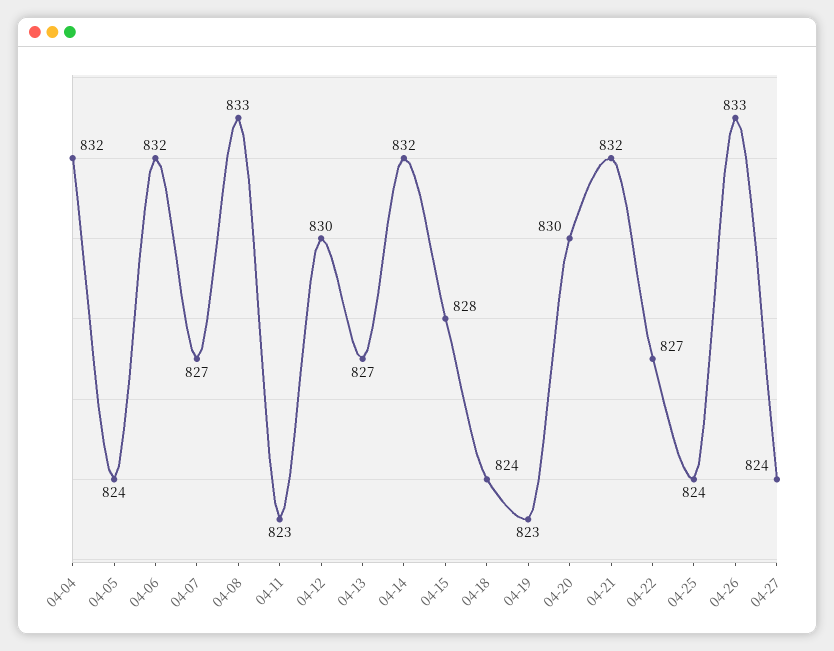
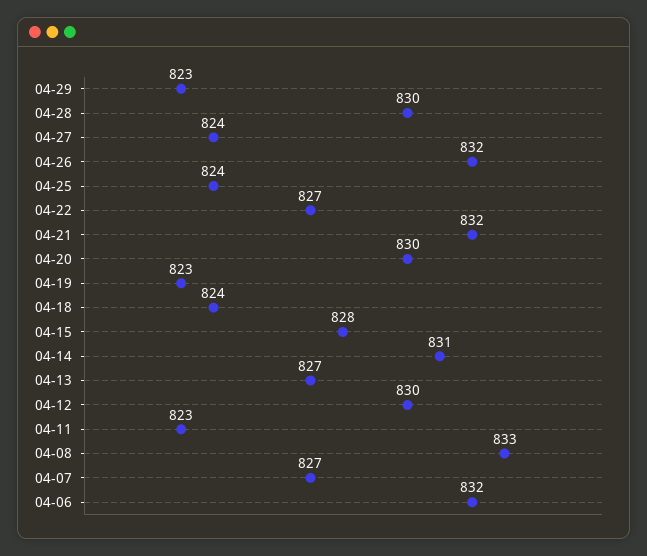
04-04: 832 -> none
04-05: 824 -> none
04-14: 832 -> 831
04-26: 833 -> 832
04-29: none -> 823
04-28: none -> 830

